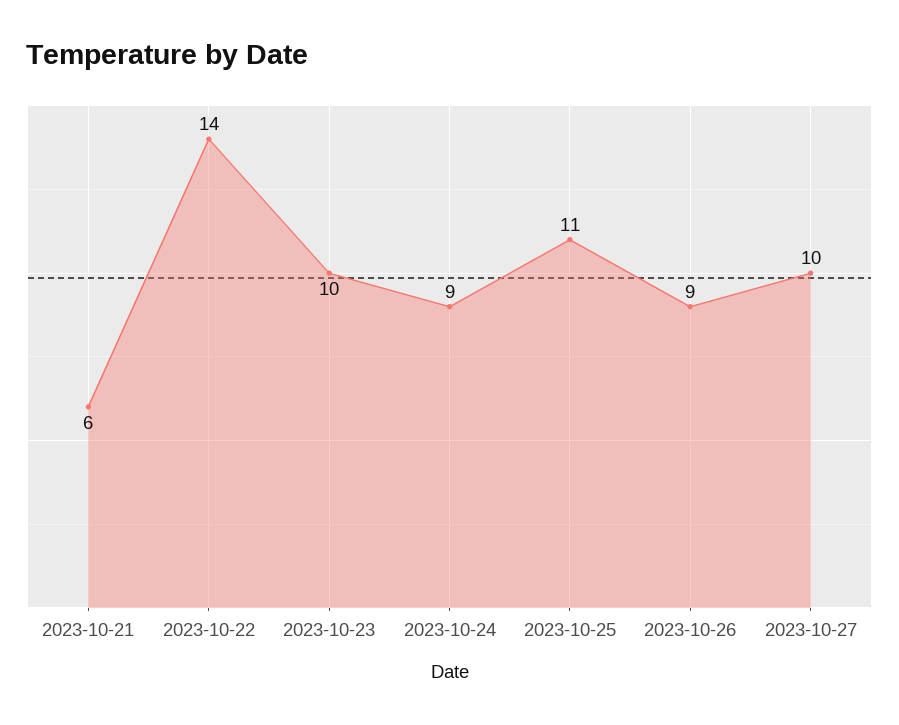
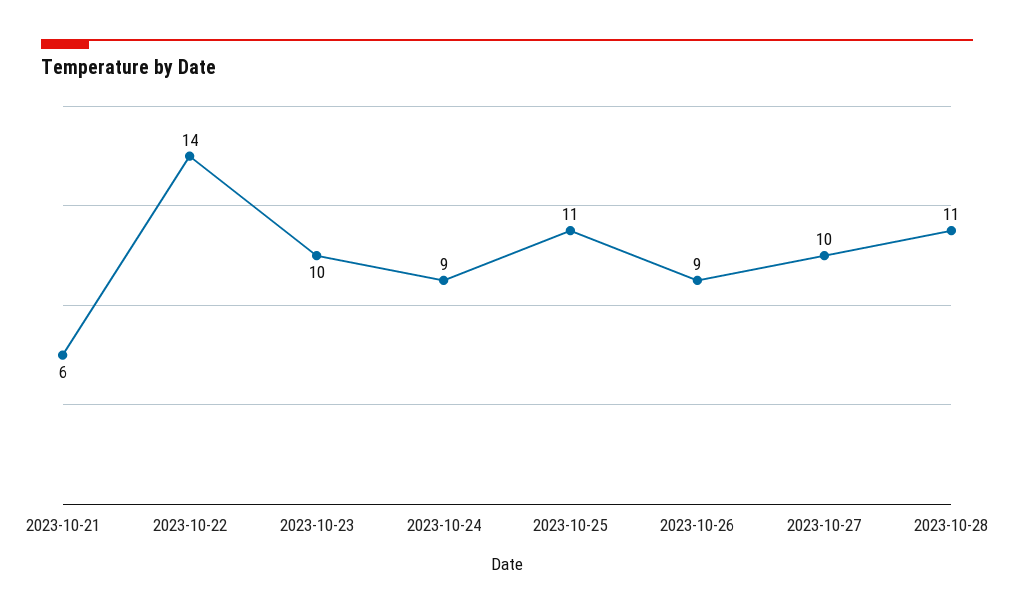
2023-10-28: none -> 11

